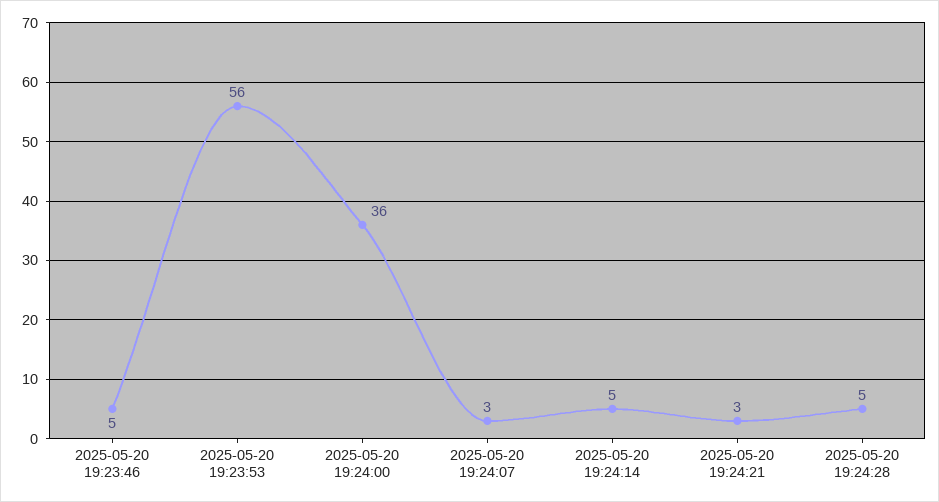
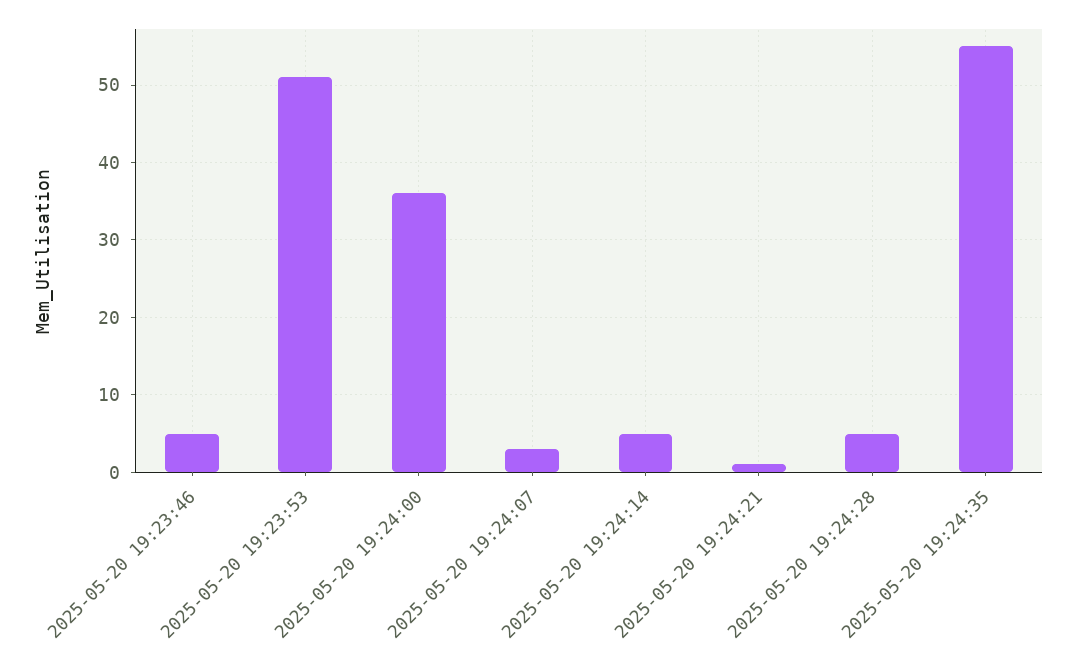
2025-05-20 19:23:53: 56 -> 51
2025-05-20 19:24:21: 3 -> 1
2025-05-20 19:24:35: none -> 55

